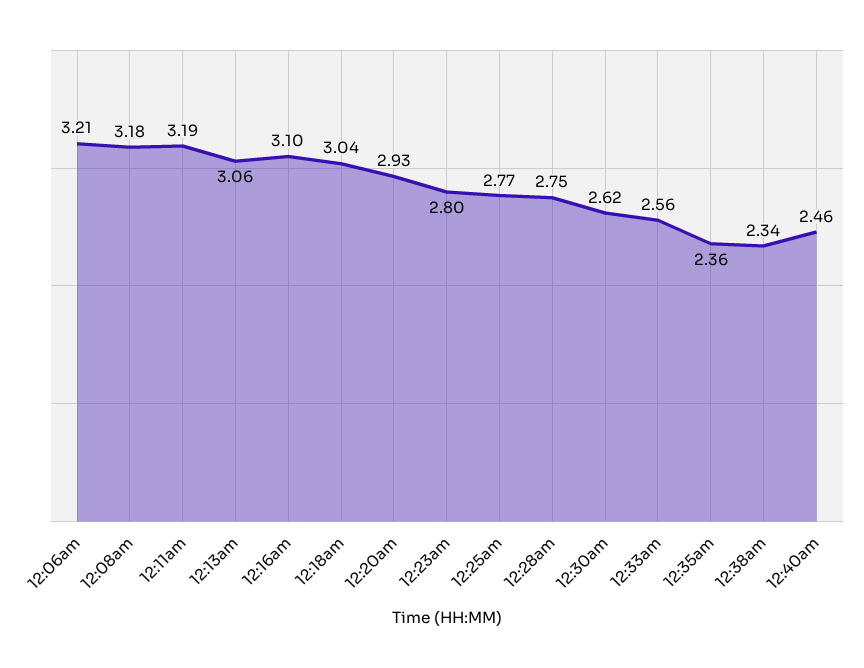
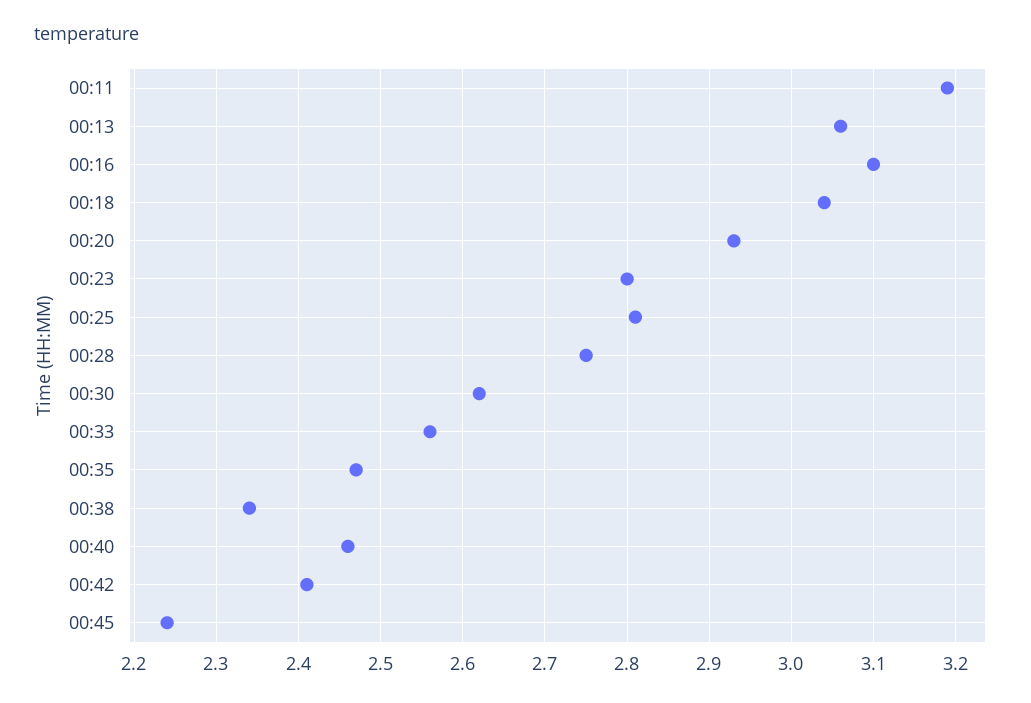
12:06am: 3.21 -> none
12:08am: 3.18 -> none
12:25am: 2.77 -> 2.81
12:35am: 2.36 -> 2.47
00:42: none -> 2.41
00:45: none -> 2.24

